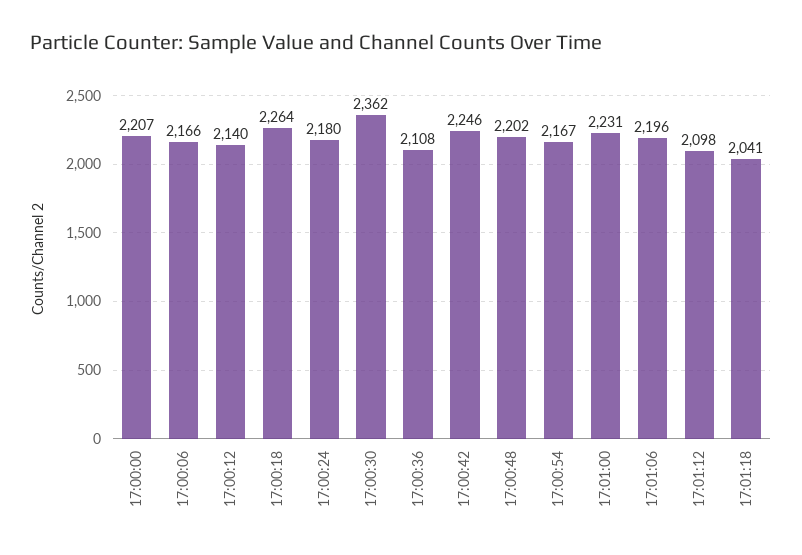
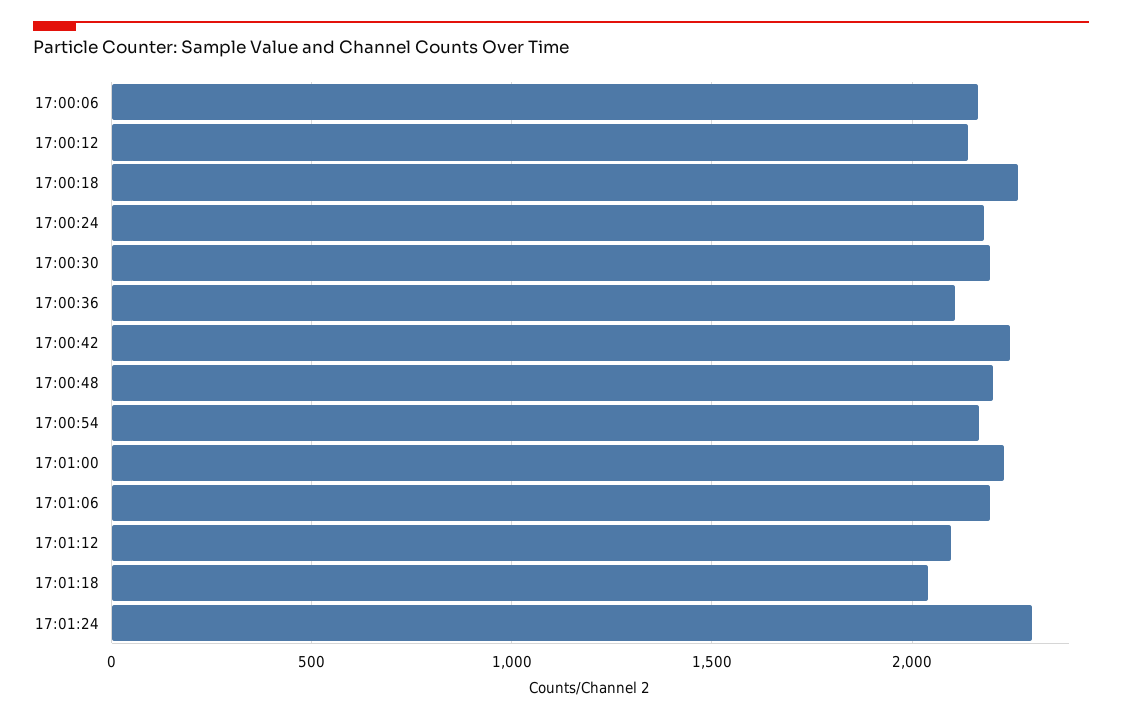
17:00:00: 2207 -> none
17:00:30: 2362 -> 2200
17:01:24: none -> 2300

